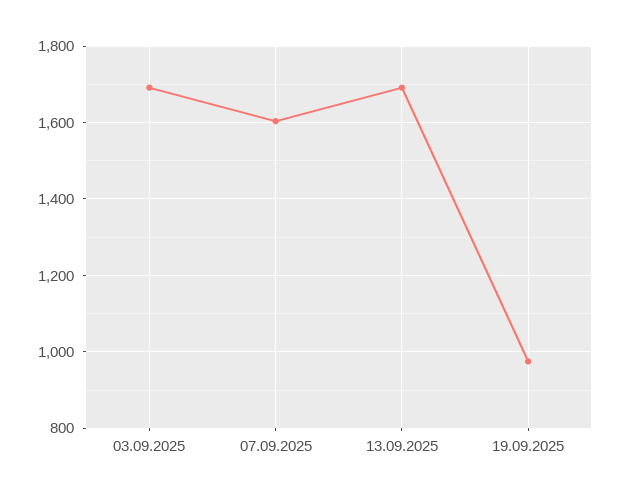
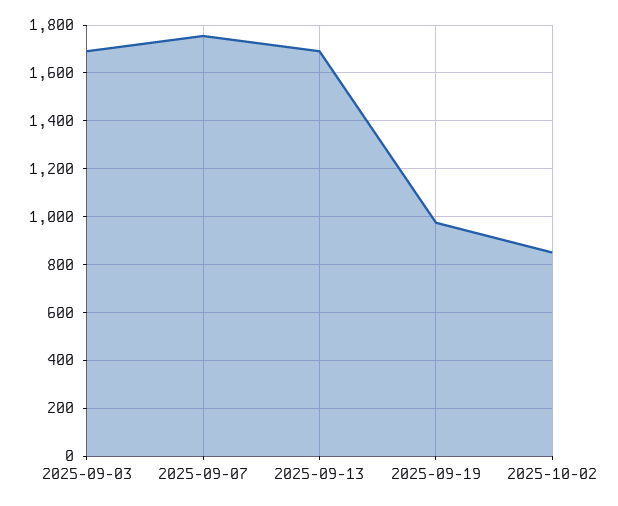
07.09.2025: 1600 -> 1750
2025-10-02: none -> 850

